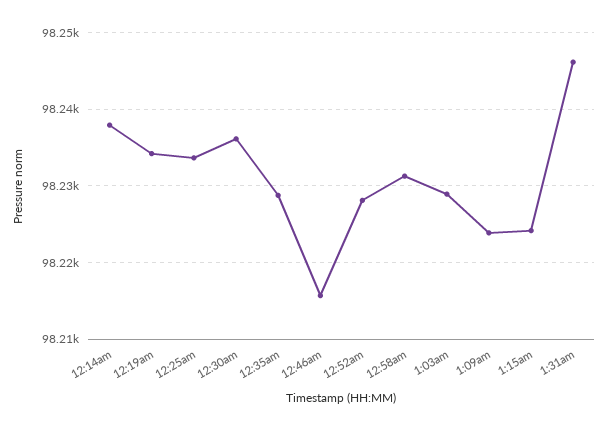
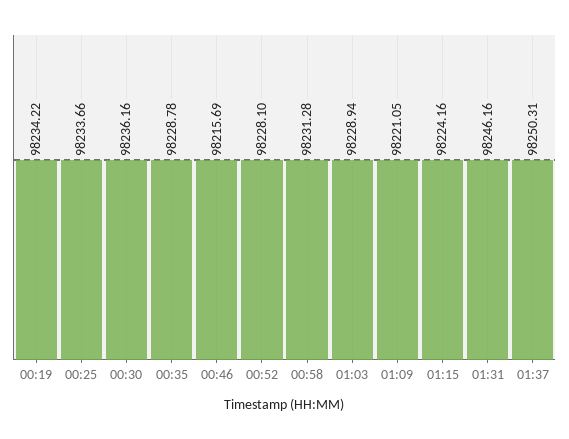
12:14am: 98238 -> none
1:09am: 98224 -> 98221.05
01:37: none -> 98250.31

